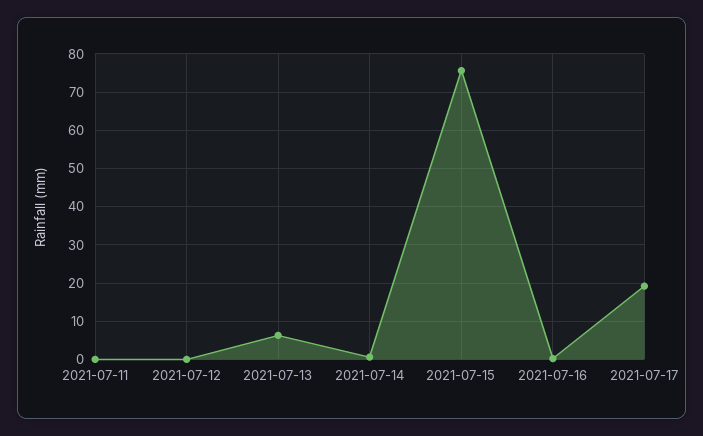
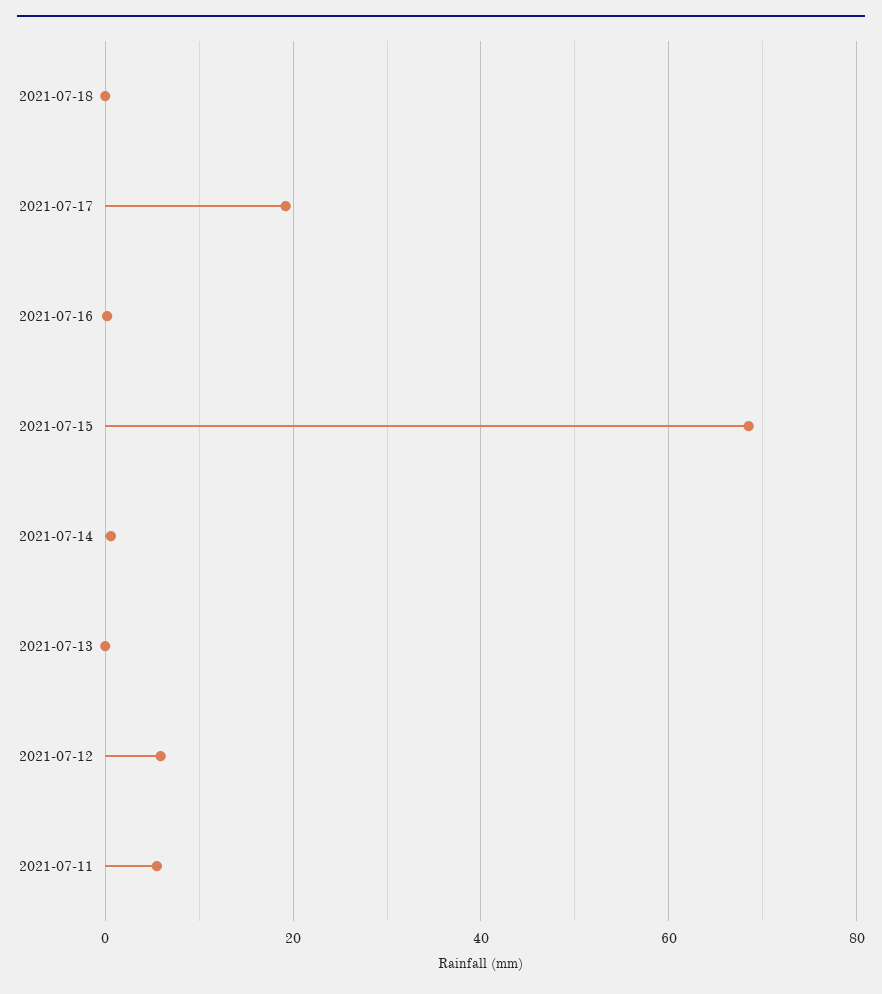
2021-07-11: 0 -> 6
2021-07-12: 0 -> 6
2021-07-13: 6 -> 0
2021-07-15: 76 -> 68
2021-07-18: none -> 0

